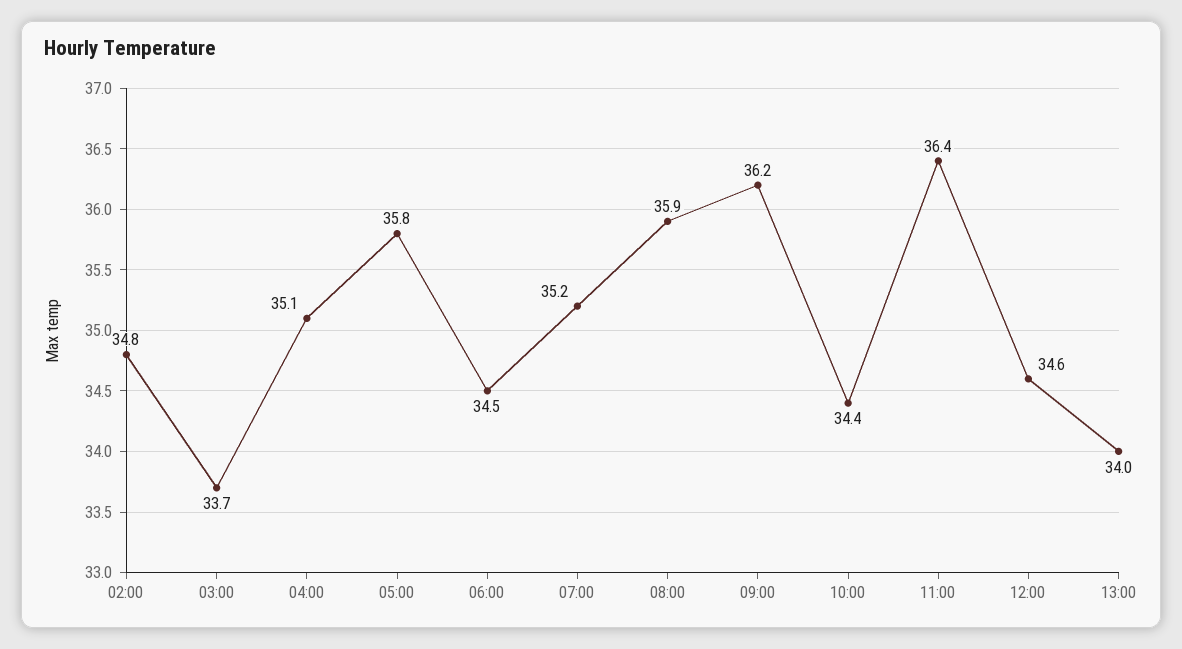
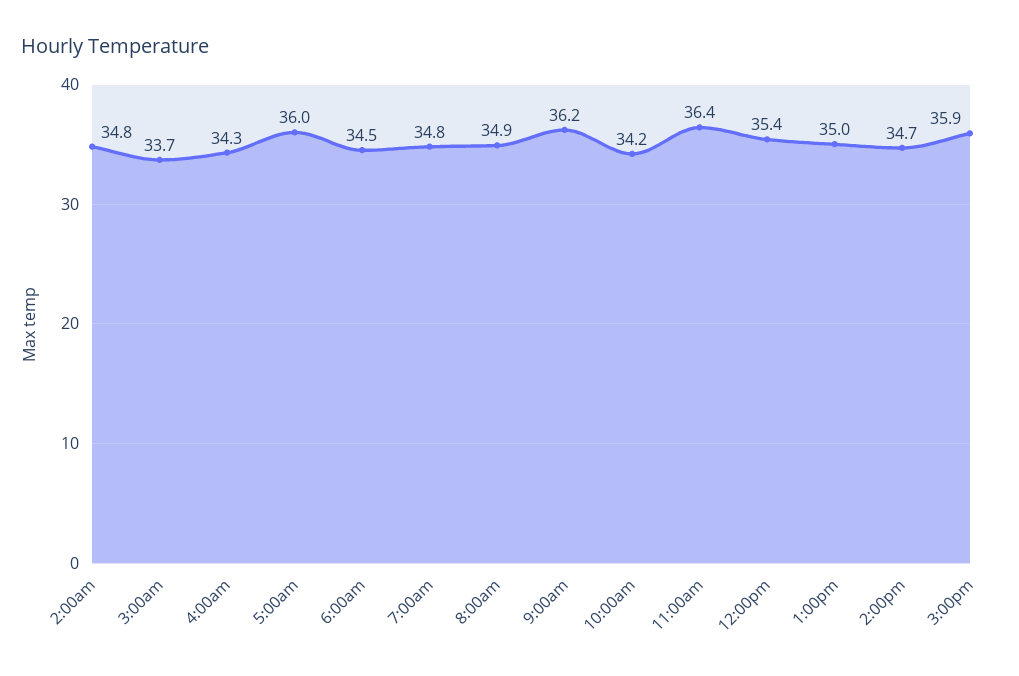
04:00: 35.1 -> 34.3
05:00: 35.8 -> 36
07:00: 35.2 -> 34.8
08:00: 35.9 -> 34.9
10:00: 34.4 -> 34.2
12:00: 34.6 -> 35.4
13:00: 34 -> 35
2:00pm: none -> 34.7
3:00pm: none -> 35.9

